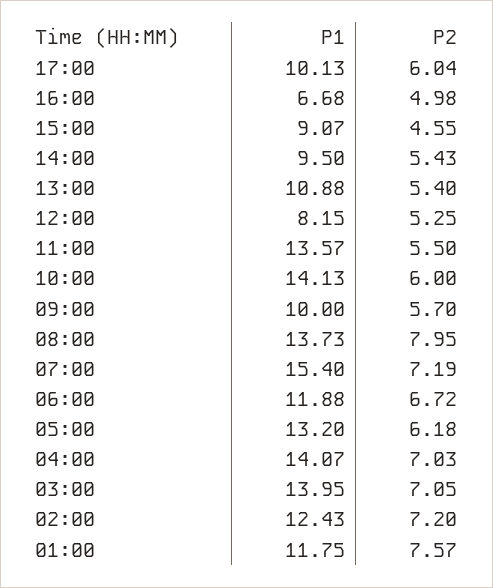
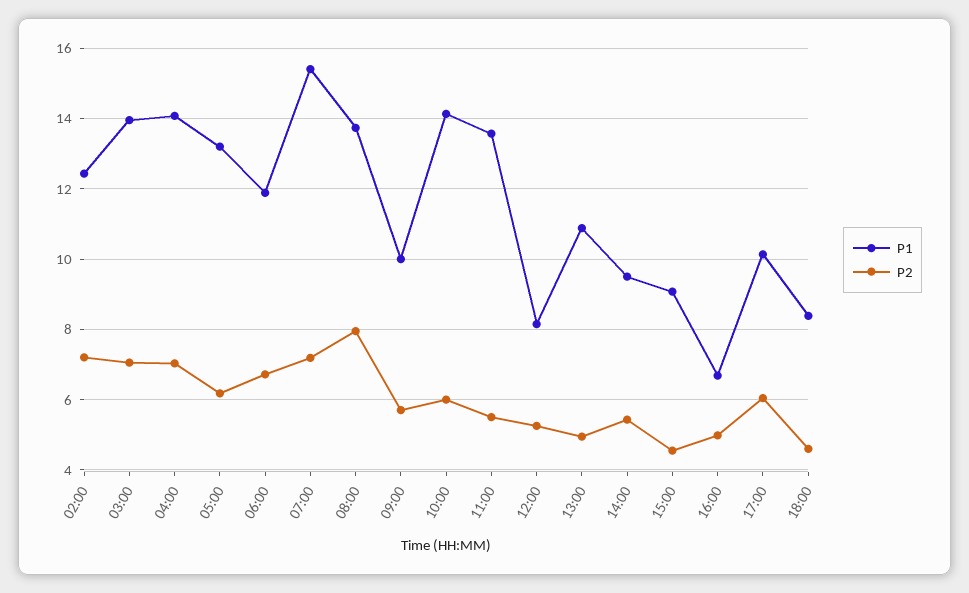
P2, 13:00: 5.4 -> 5
P1, 01:00: 11.75 -> none
P2, 01:00: 7.57 -> none
P1, 18:00: none -> 8.4
P2, 18:00: none -> 4.6

